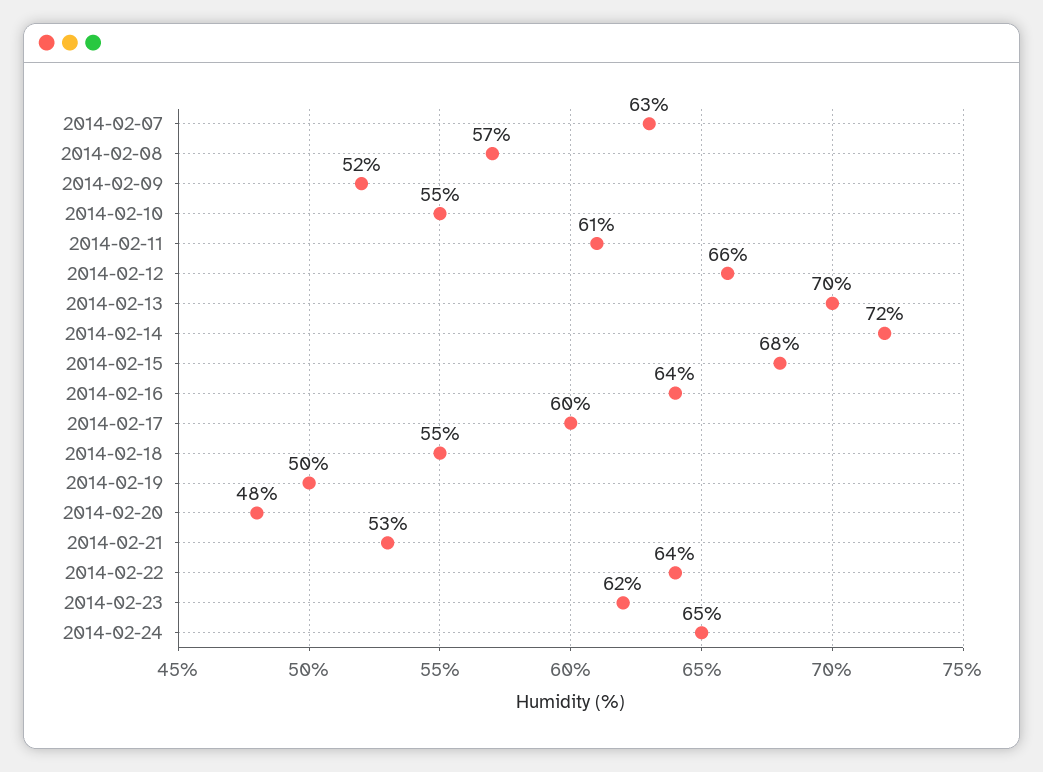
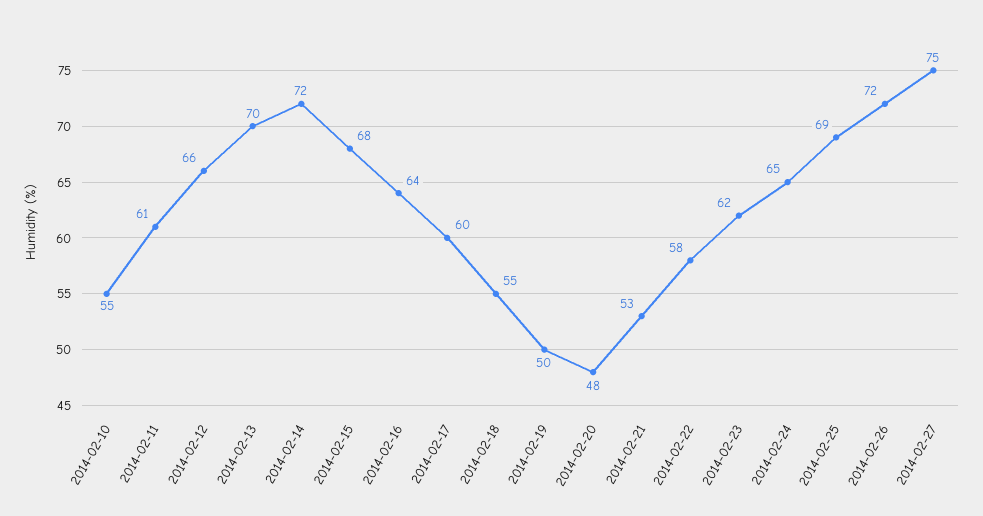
2014-02-07: 63 -> none
2014-02-08: 57 -> none
2014-02-09: 52 -> none
2014-02-22: 64 -> 58
2014-02-25: none -> 69
2014-02-26: none -> 72
2014-02-27: none -> 75

